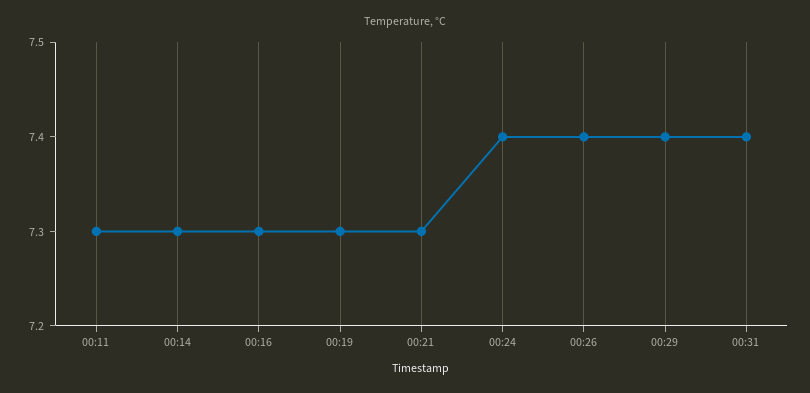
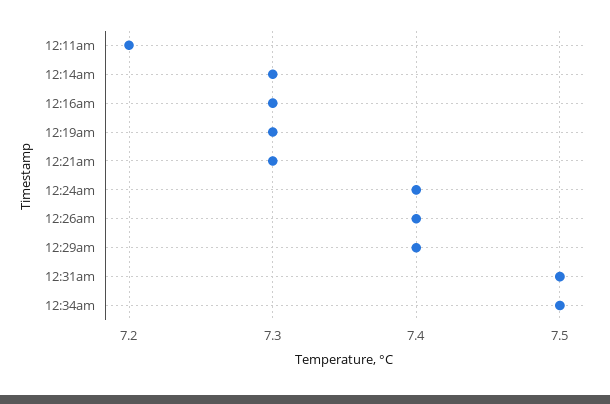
00:11: 7.3 -> 7.2
00:31: 7.4 -> 7.5
12:34am: none -> 7.5

